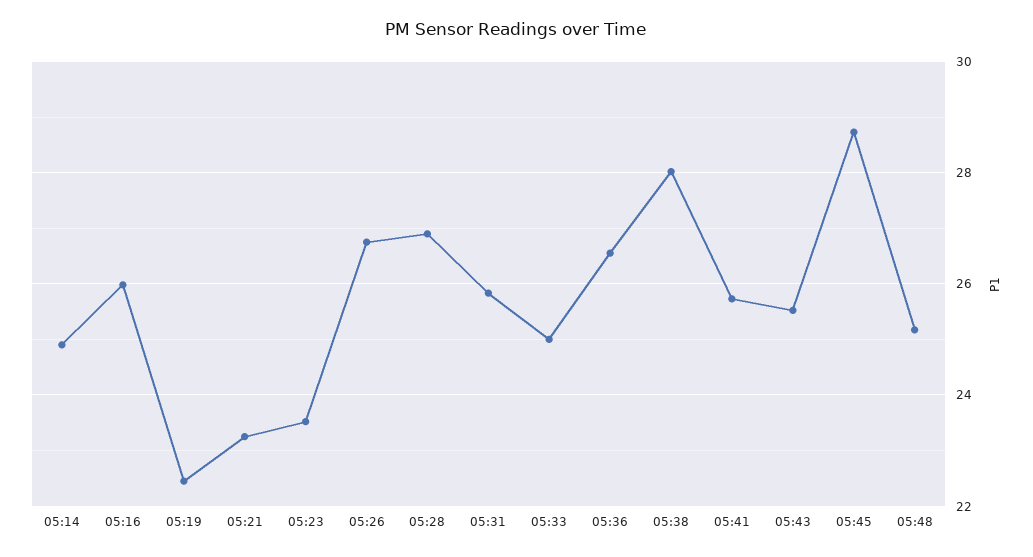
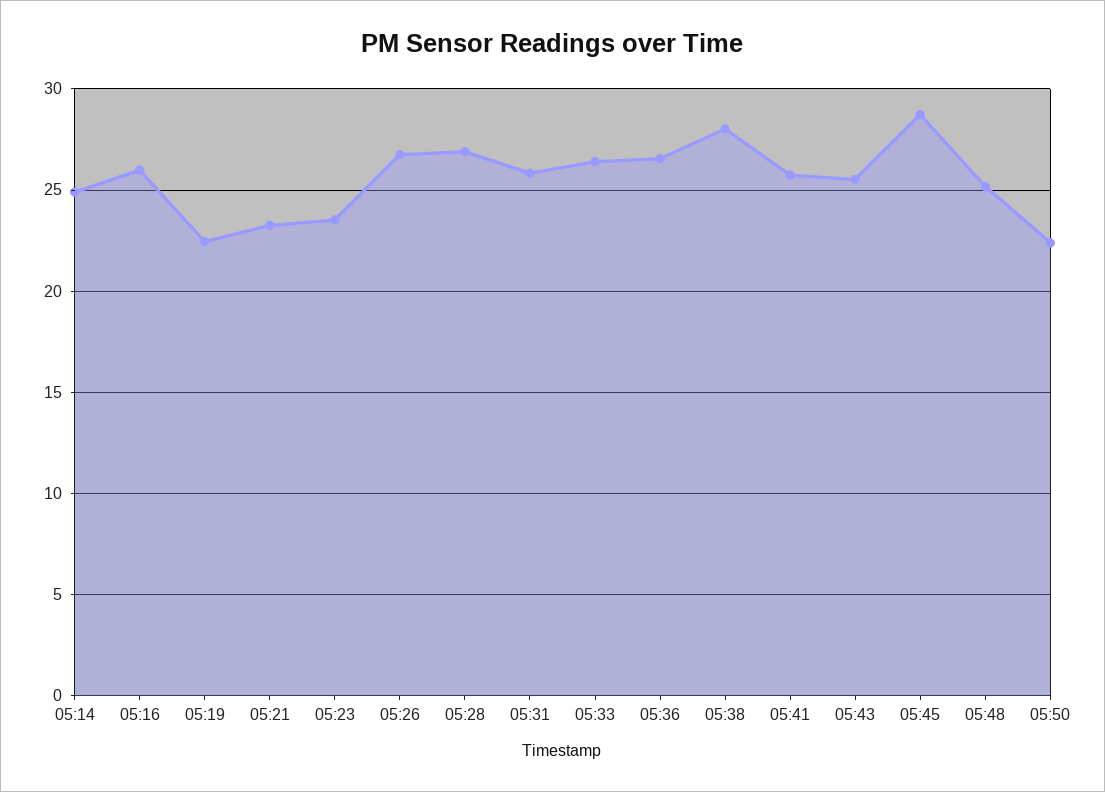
05:33: 25 -> 26.5
05:50: none -> 22.5

